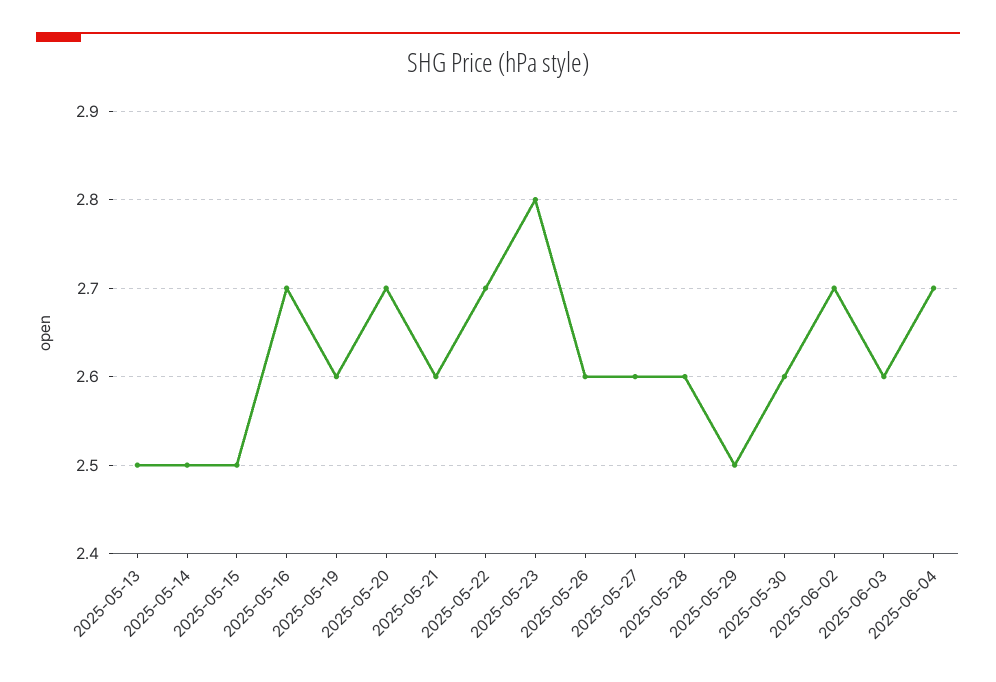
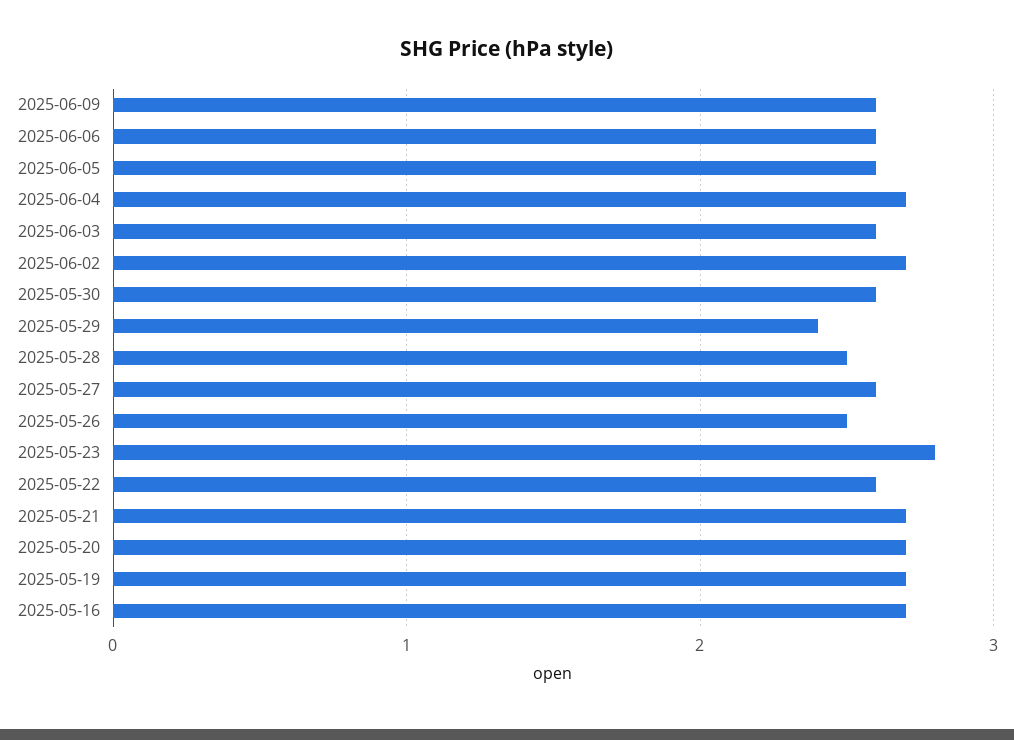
2025-05-13: 2.5 -> none
2025-05-14: 2.5 -> none
2025-05-15: 2.5 -> none
2025-05-19: 2.6 -> 2.7
2025-05-21: 2.6 -> 2.7
2025-05-22: 2.7 -> 2.6
2025-05-26: 2.6 -> 2.5
2025-05-28: 2.6 -> 2.5
2025-05-29: 2.5 -> 2.4
2025-06-09: none -> 2.6
2025-06-06: none -> 2.6
2025-06-05: none -> 2.6

